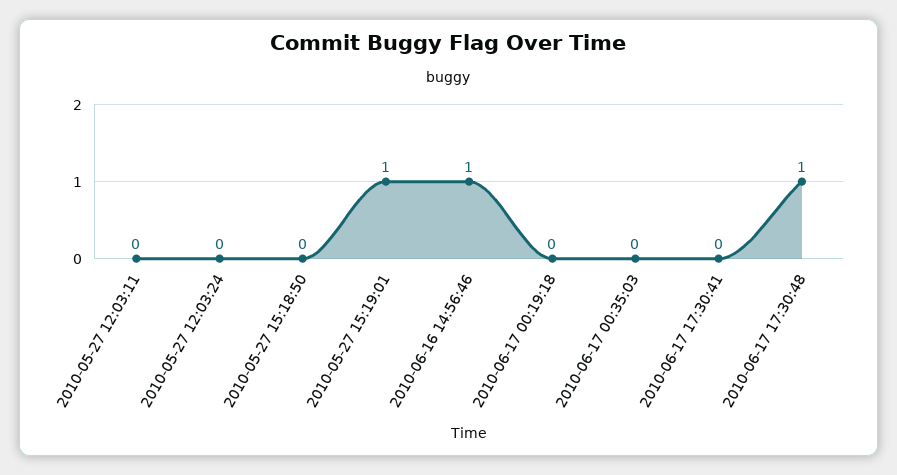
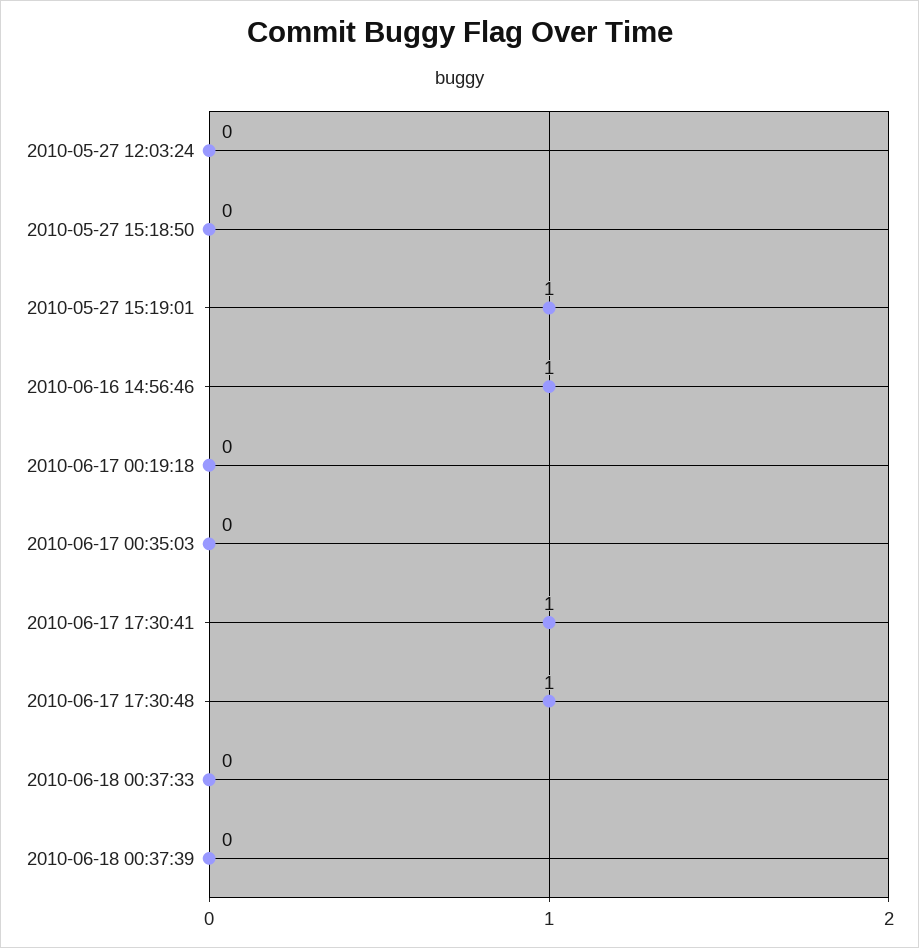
2010-05-27 12:03:11: 0 -> none
2010-06-17 17:30:41: 0 -> 1
2010-06-18 00:37:33: none -> 0
2010-06-18 00:37:39: none -> 0

